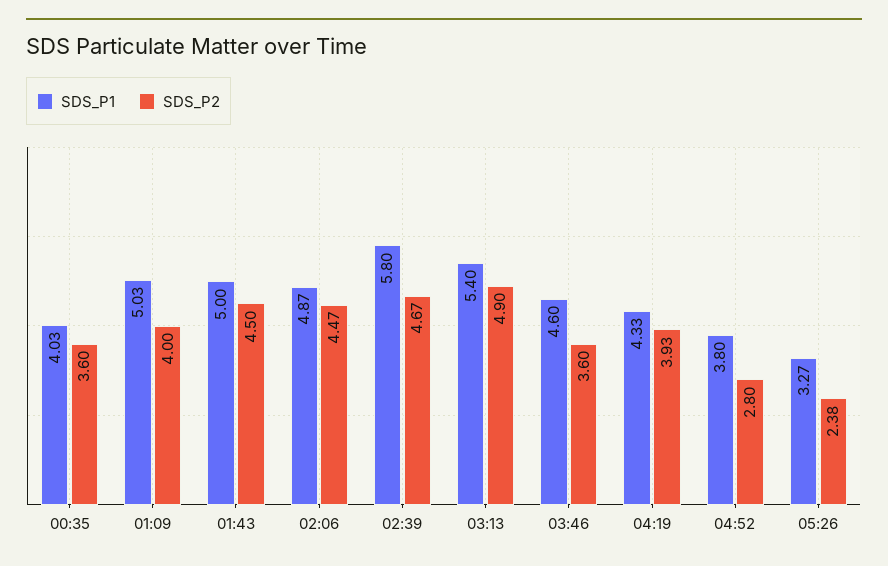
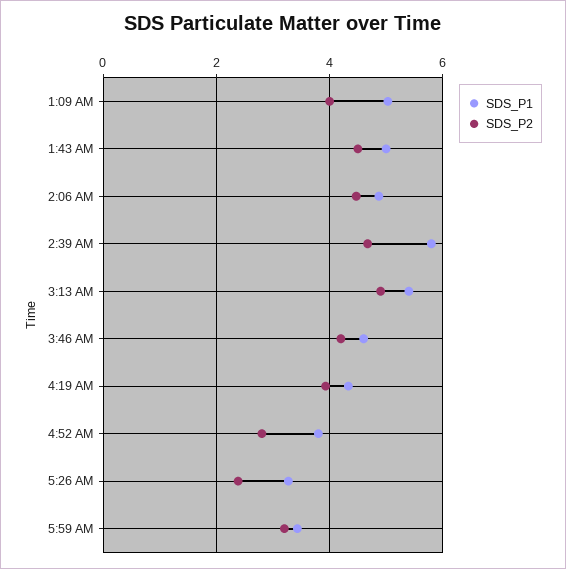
SDS_P1, 00:35: 4.03 -> none
SDS_P2, 00:35: 3.6 -> none
SDS_P2, 03:46: 3.6 -> 4.2
SDS_P1, 5:59 AM: none -> 3.4
SDS_P2, 5:59 AM: none -> 3.2

